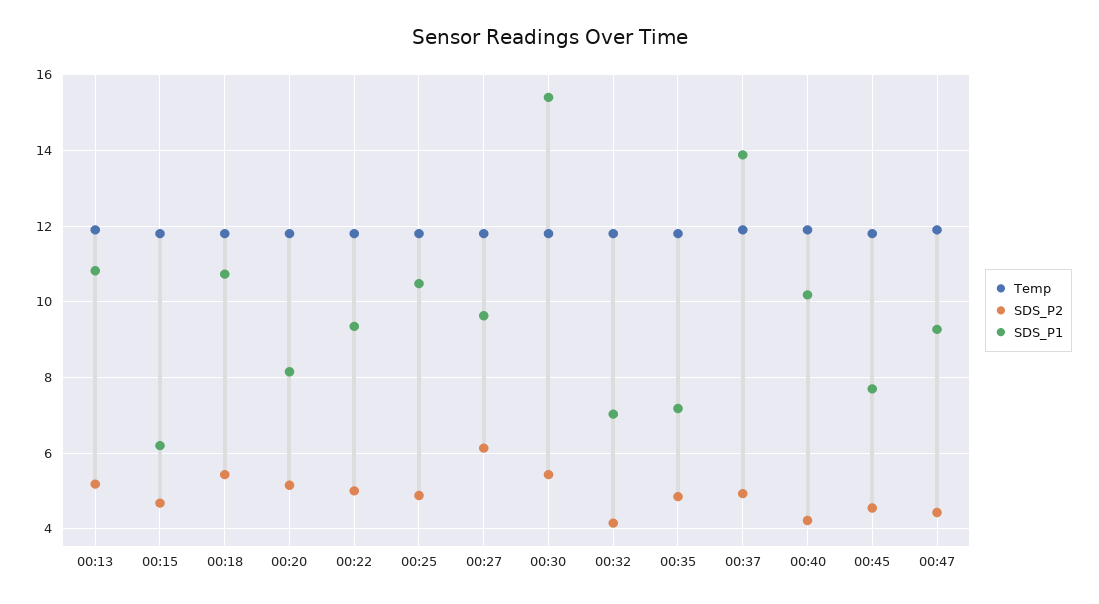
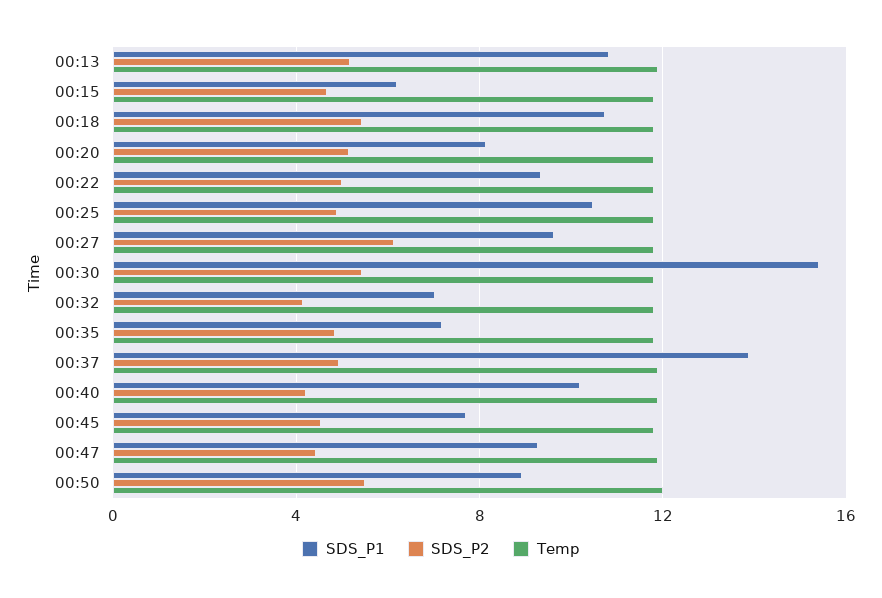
SDS_P1, 00:50: none -> 9
SDS_P2, 00:50: none -> 5.5
Temp, 00:50: none -> 12

